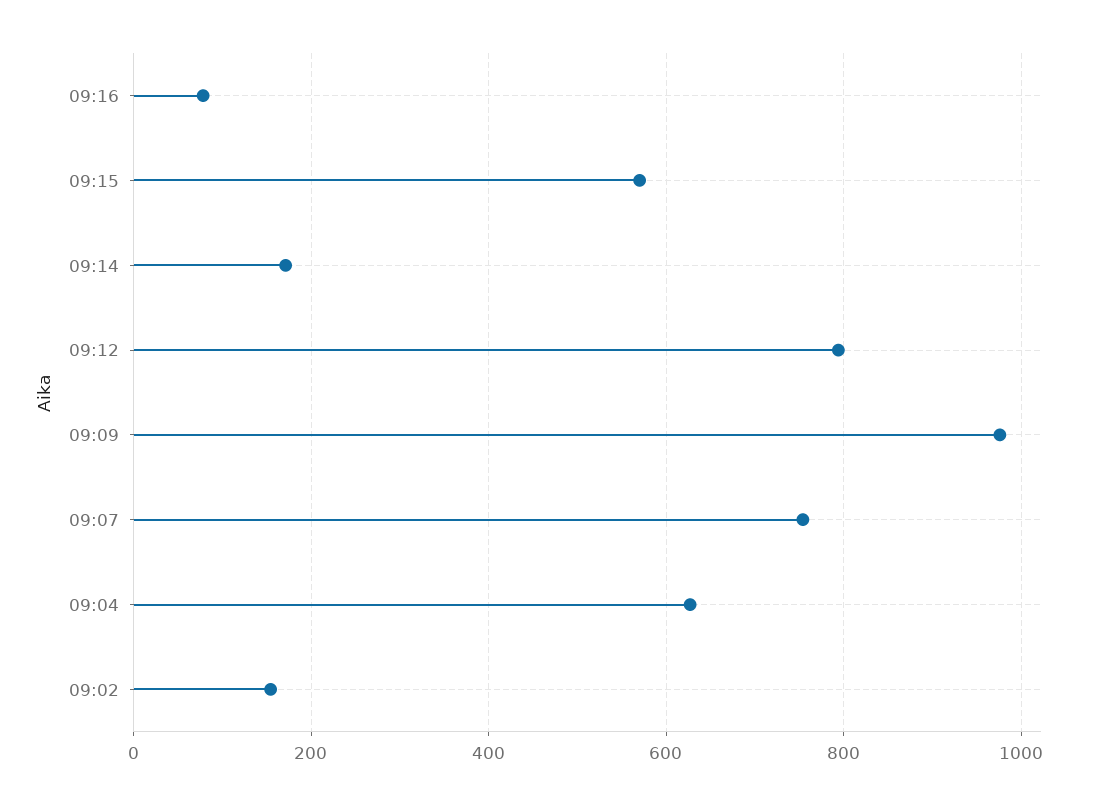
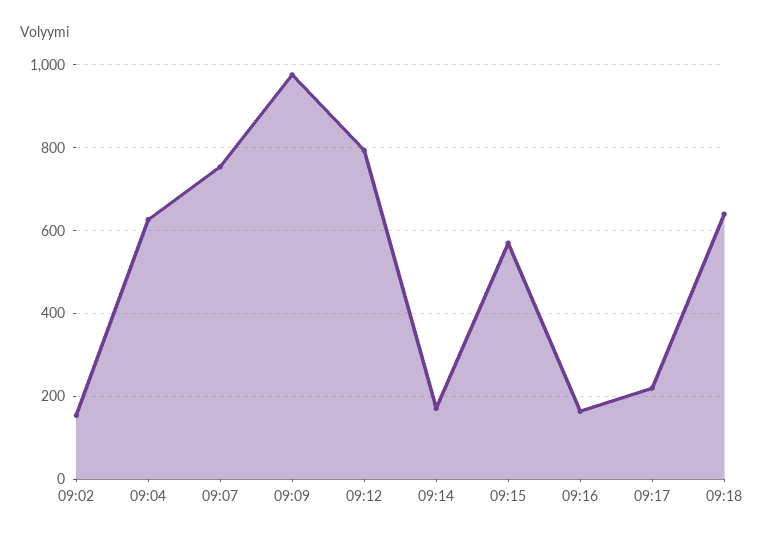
09:16: 80 -> 160
09:17: none -> 220
09:18: none -> 640

